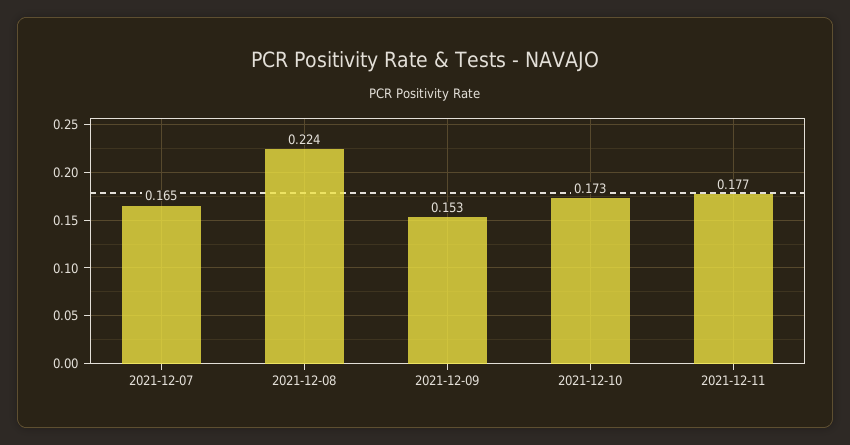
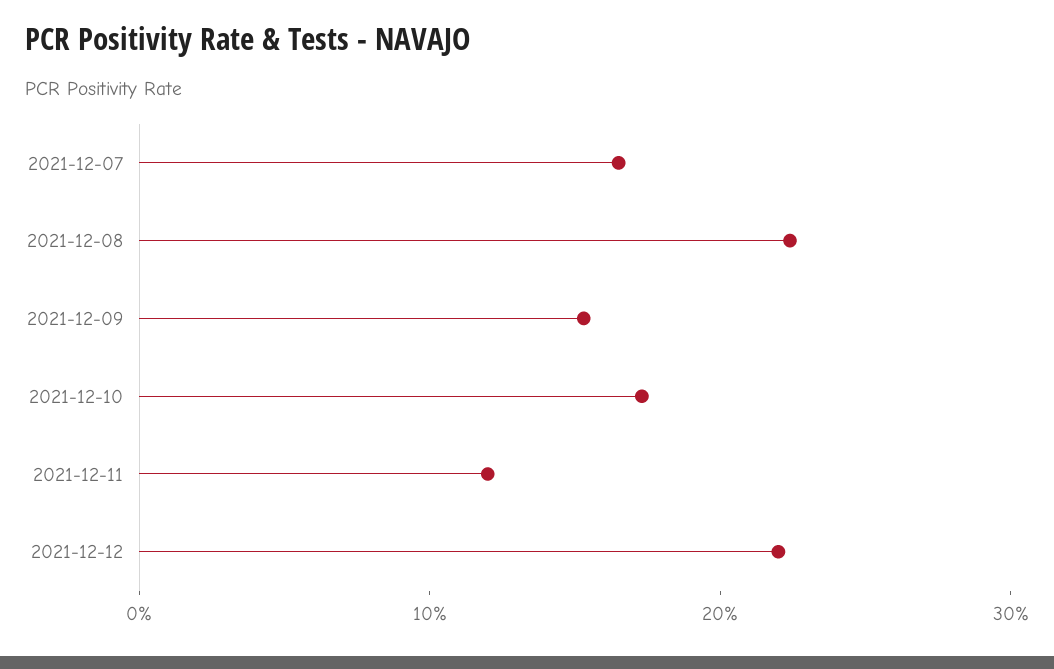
2021-12-11: 0.177 -> 0.12
2021-12-12: none -> 0.22

